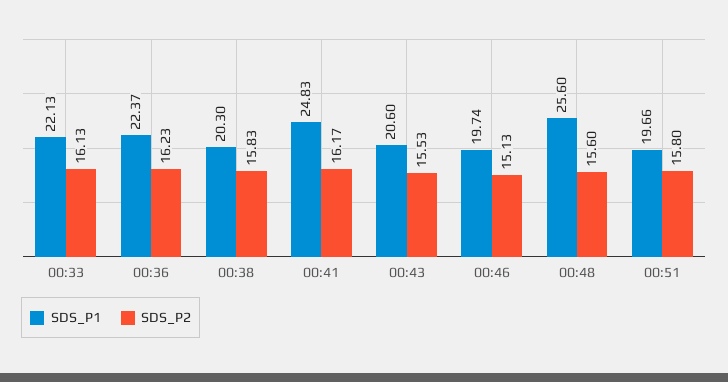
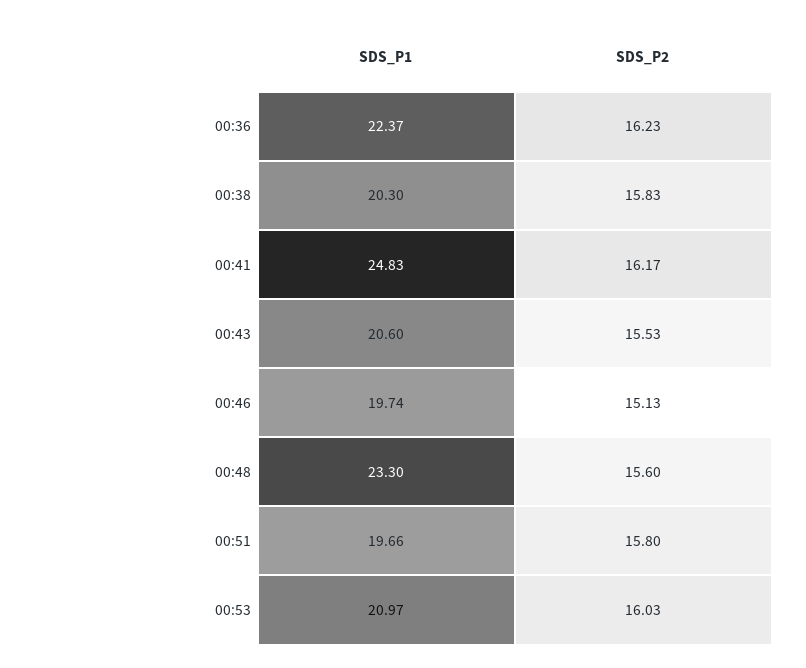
SDS_P1, 00:33: 22.13 -> none
SDS_P2, 00:33: 16.13 -> none
SDS_P1, 00:48: 25.6 -> 23.3
SDS_P1, 00:53: none -> 20.97
SDS_P2, 00:53: none -> 16.03

